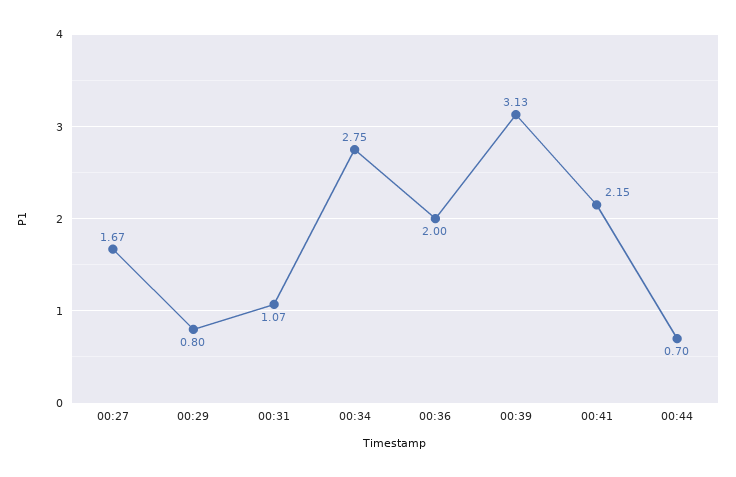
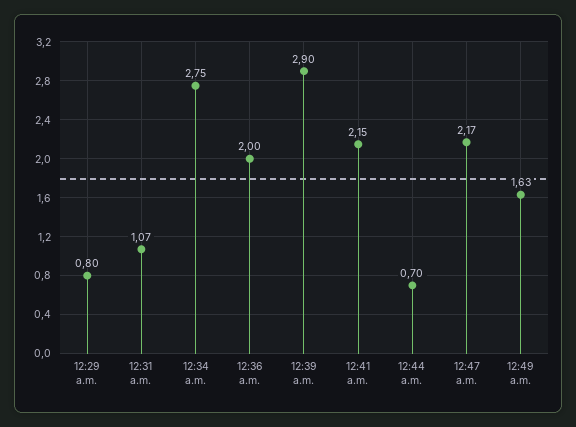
00:27: 1.67 -> none
00:39: 3.13 -> 2.9
12:47 a.m.: none -> 2.17
12:49 a.m.: none -> 1.63

